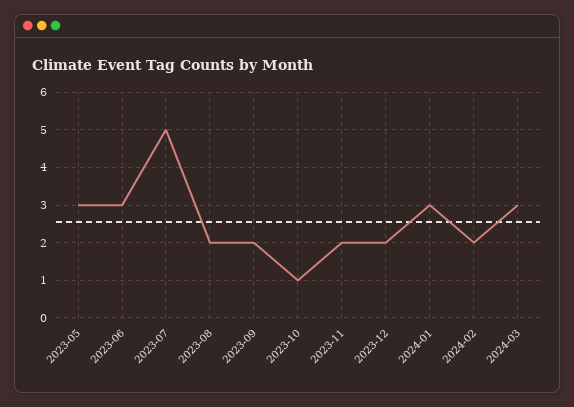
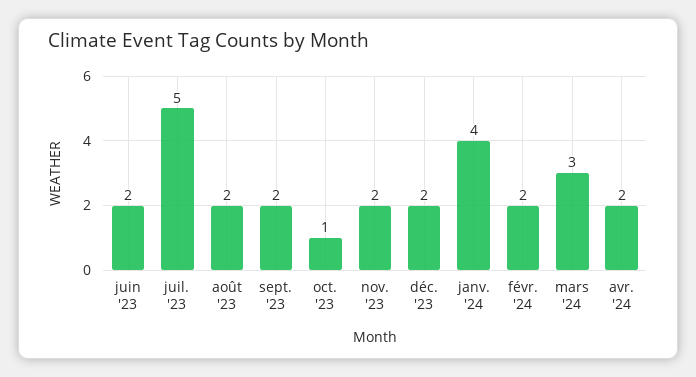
2023-05: 3 -> none
2023-06: 3 -> 2
2024-01: 3 -> 4
avr. '24: none -> 2

